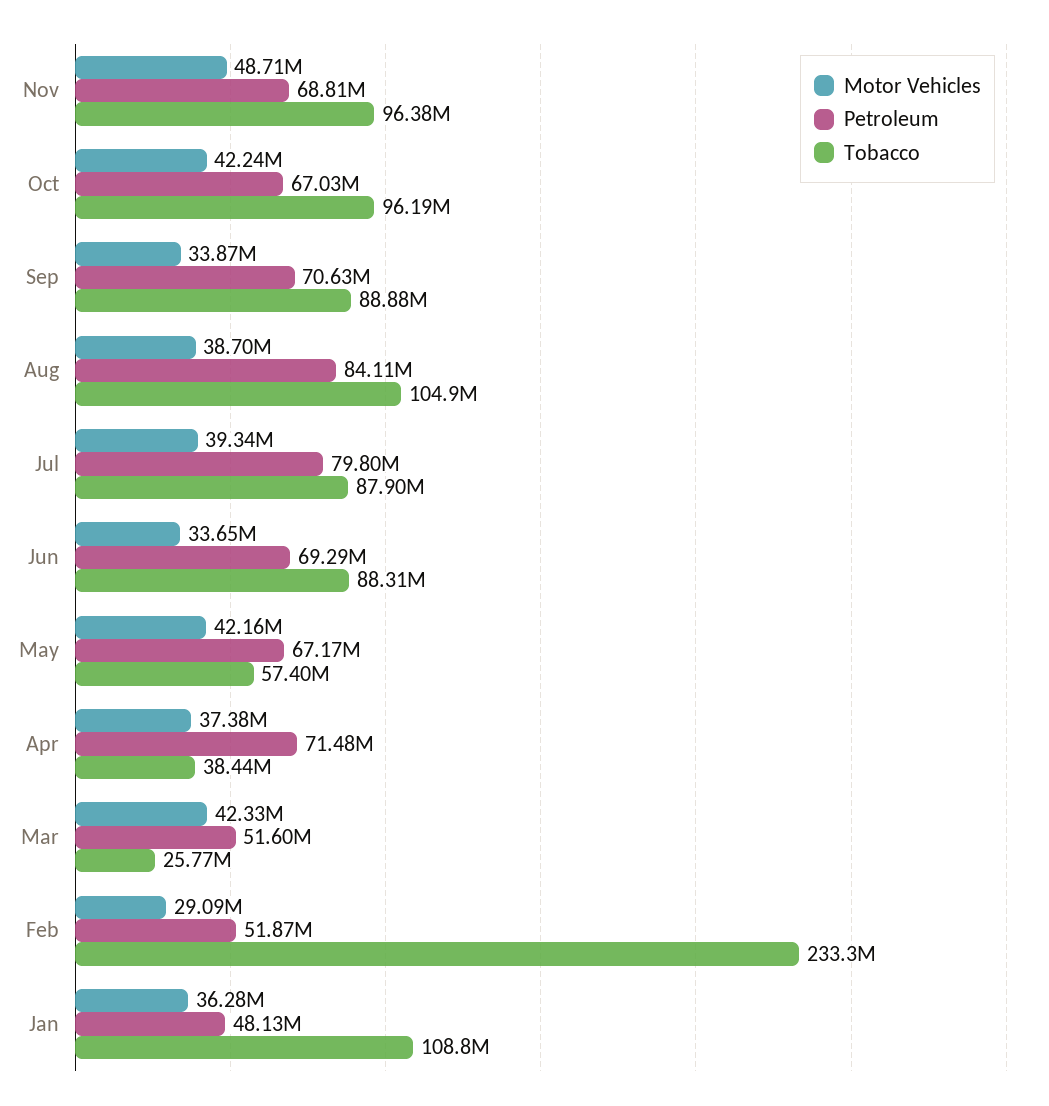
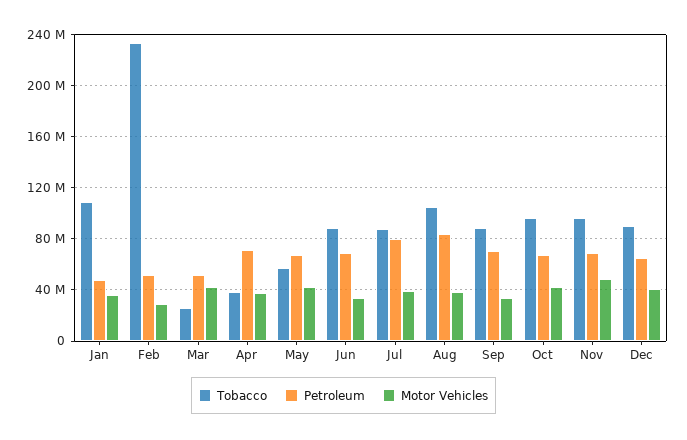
Tobacco, Dec: none -> 90000000
Petroleum, Dec: none -> 65000000
Motor Vehicles, Dec: none -> 40000000

